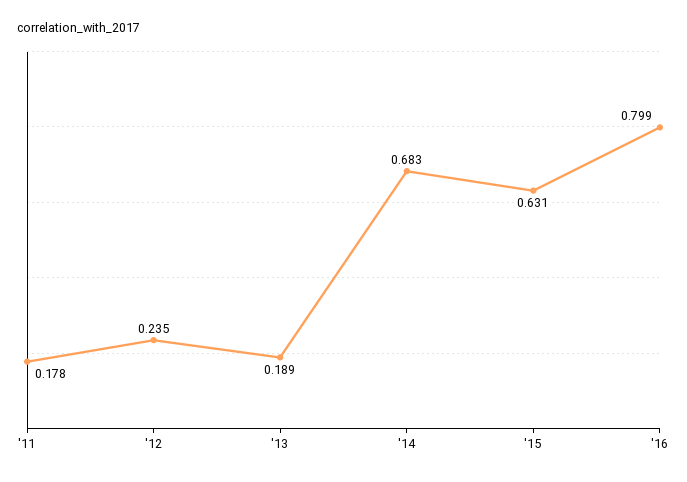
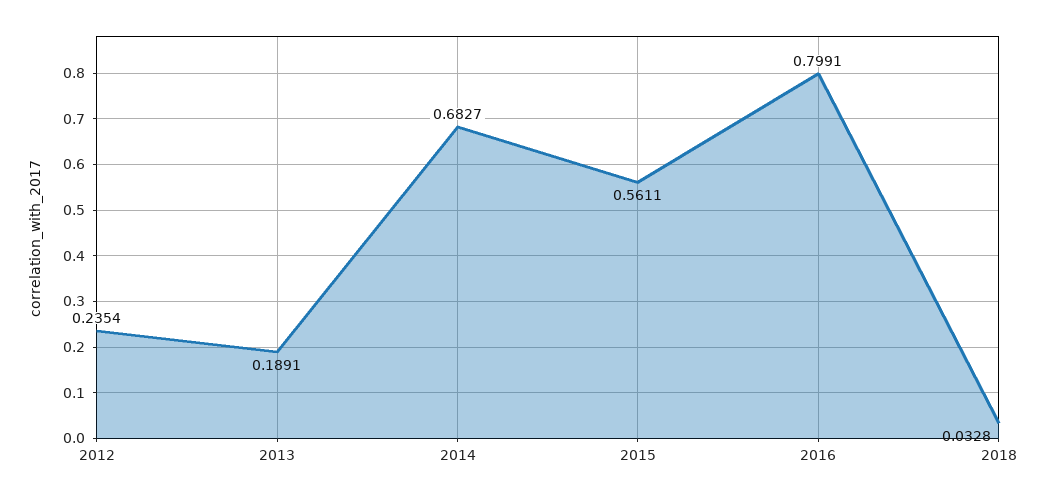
'11: 0.178 -> none
'15: 0.631 -> 0.5611
2018: none -> 0.0328

